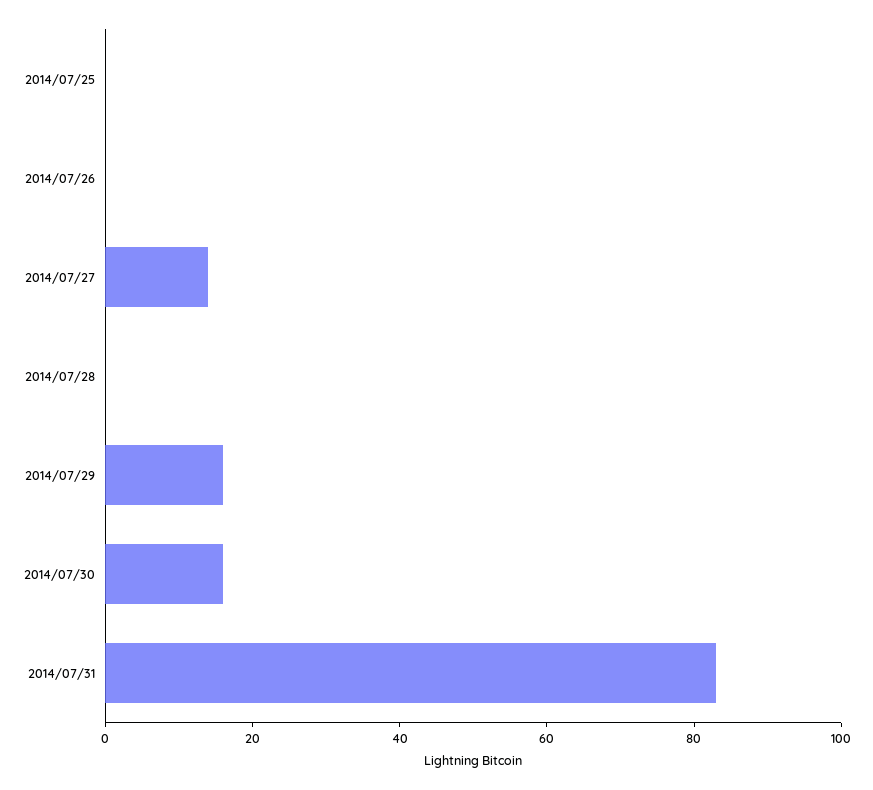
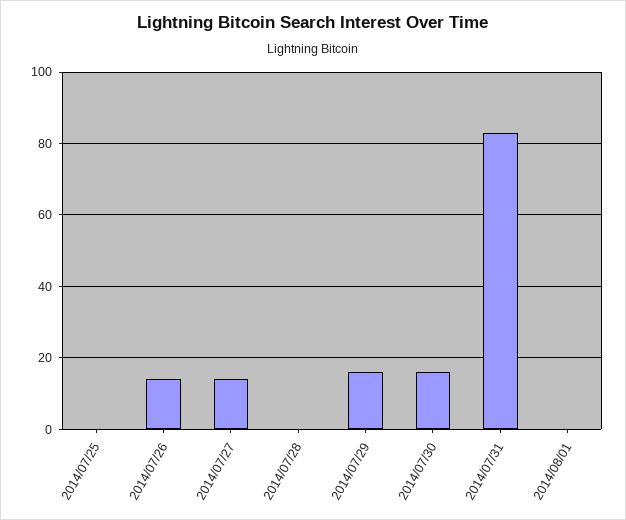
2014/07/26: 0 -> 15
2014/08/01: none -> 0

